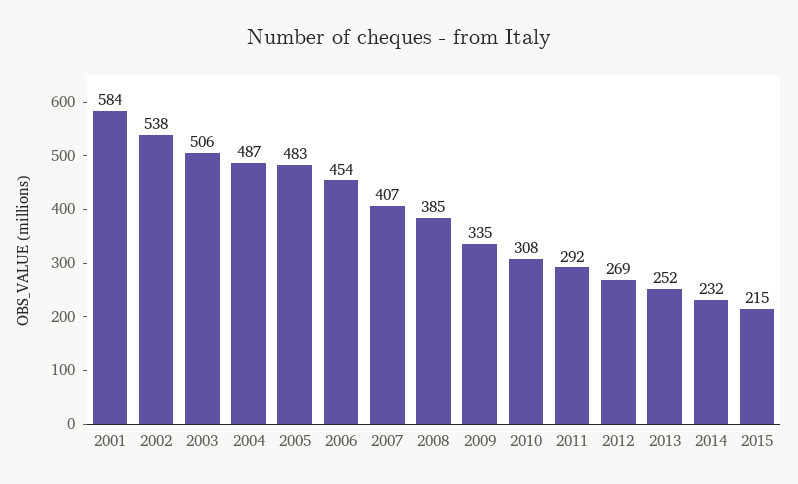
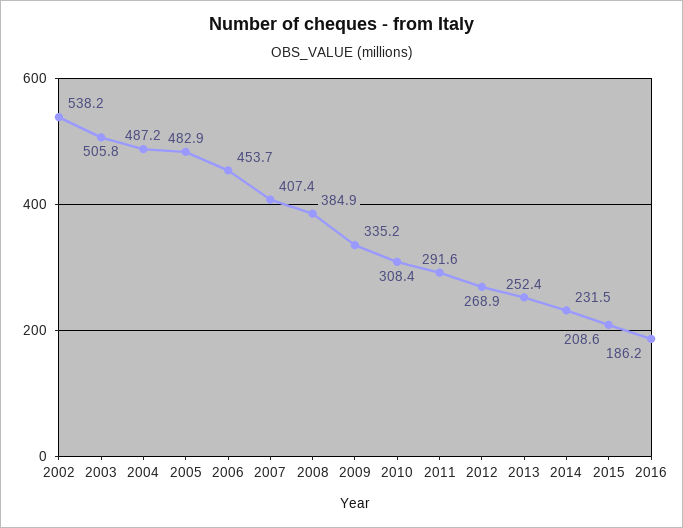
2001: 584 -> none
2015: 215 -> 208.6
2016: none -> 186.2

